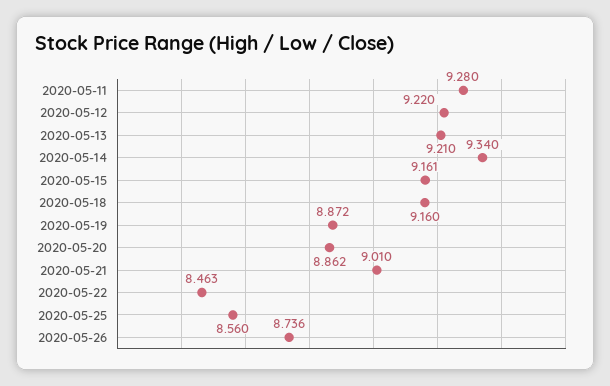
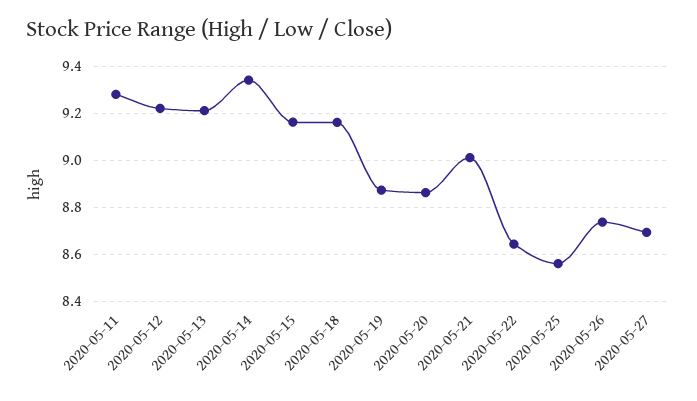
2020-05-22: 8.463 -> 8.65
2020-05-27: none -> 8.7

